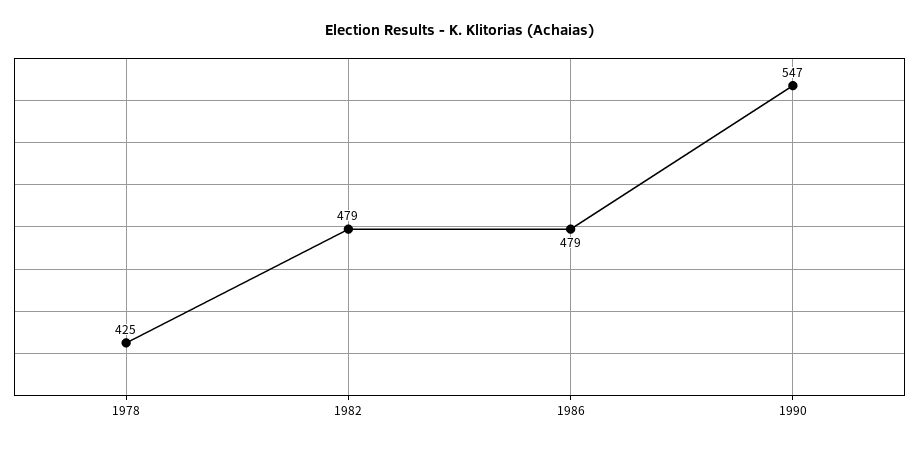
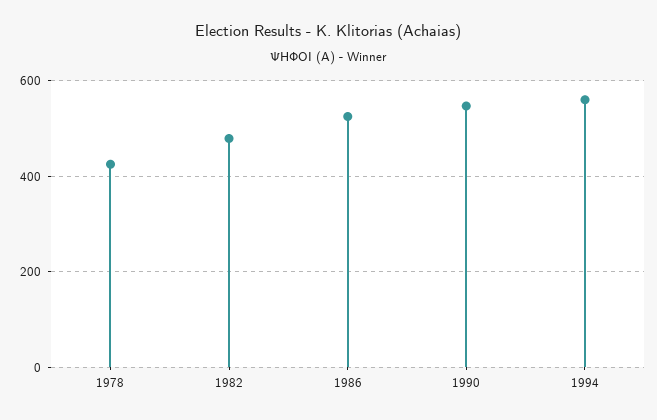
1986: 479 -> 520
1994: none -> 560

